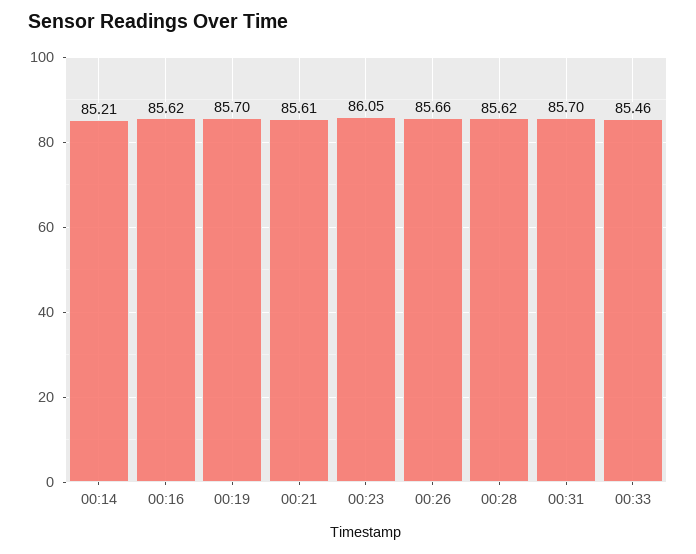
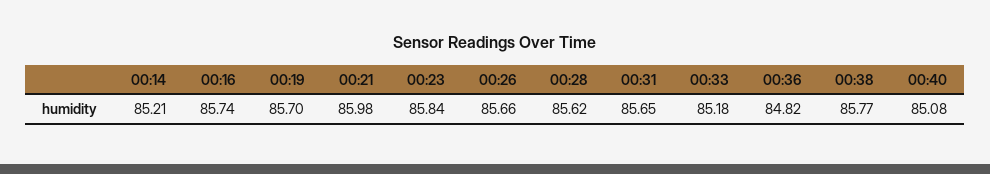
00:16: 85.62 -> 85.74
00:21: 85.61 -> 85.98
00:23: 86.05 -> 85.84
00:31: 85.7 -> 85.65
00:33: 85.46 -> 85.18
00:36: none -> 84.82
00:38: none -> 85.77
00:40: none -> 85.08

